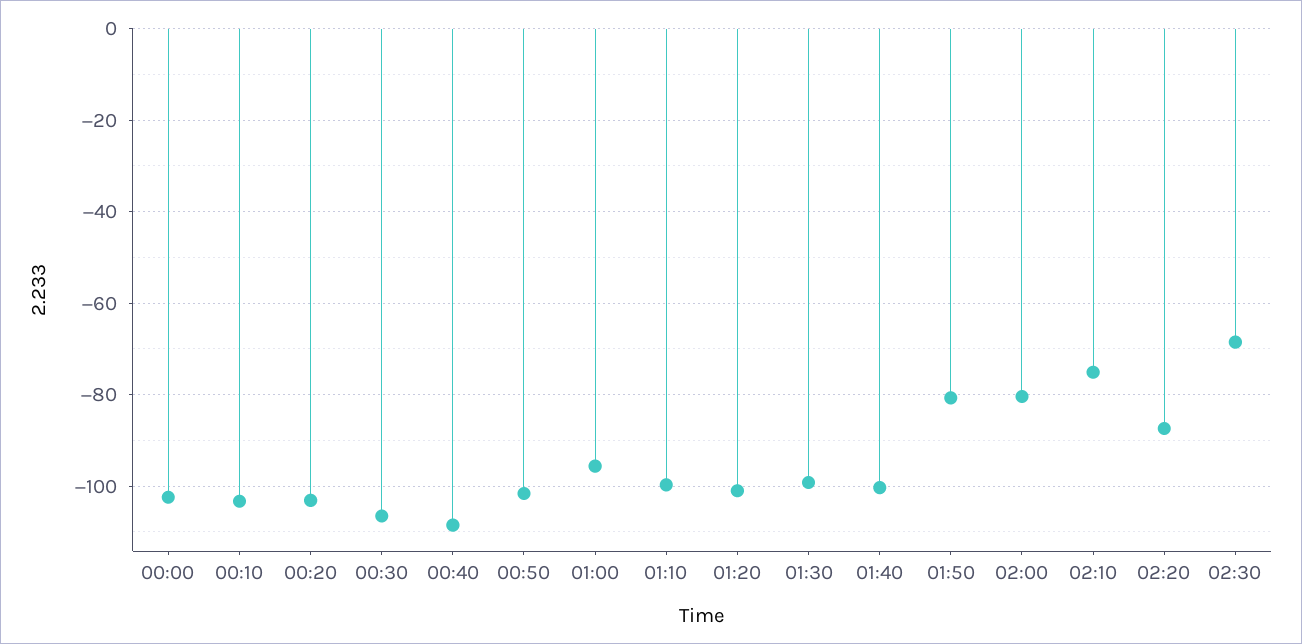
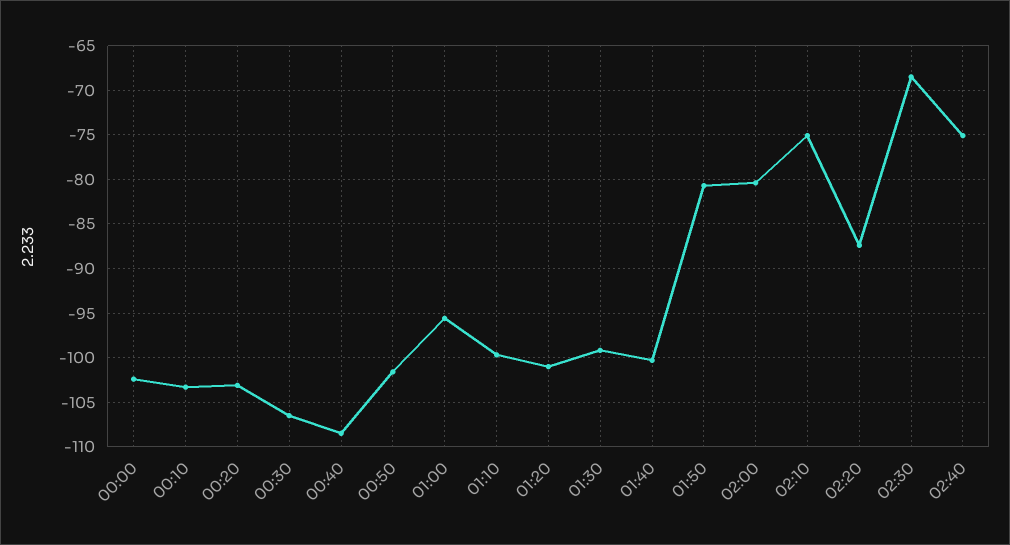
02:40: none -> -75

